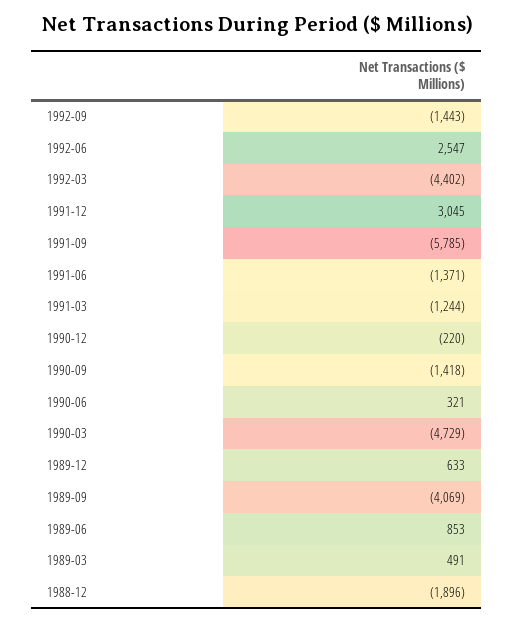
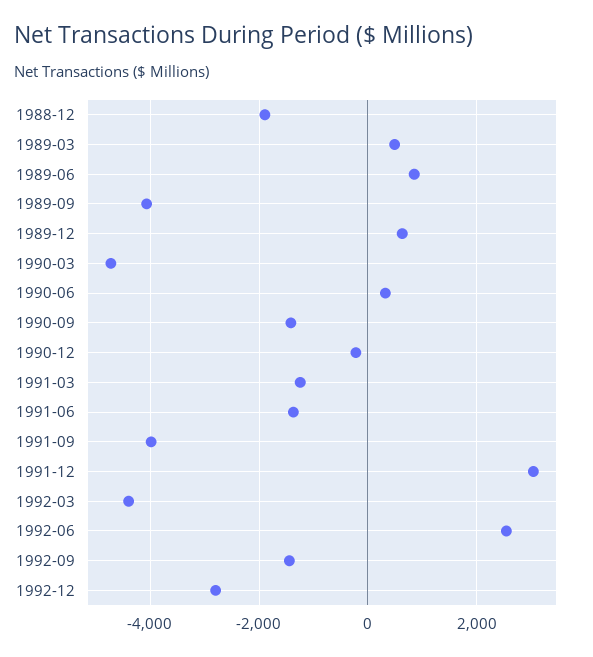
1991-09: -5785 -> -4000
1992-12: none -> -2800

